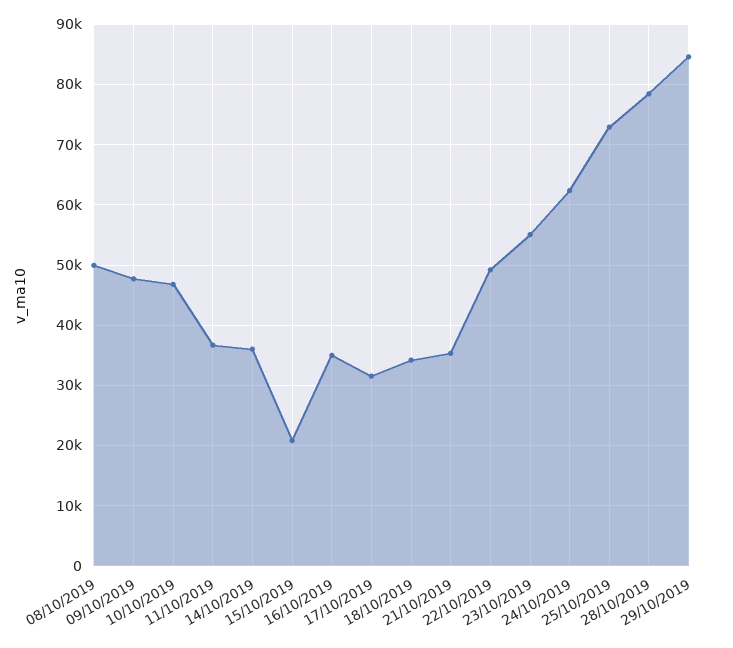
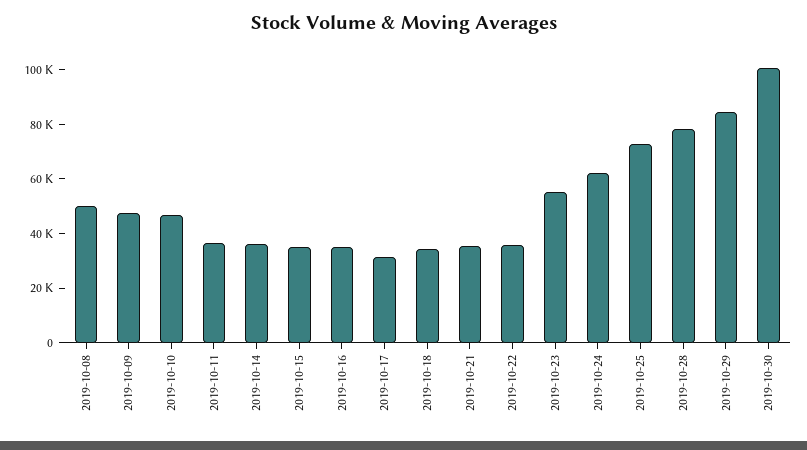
15/10/2019: 21000 -> 35000
22/10/2019: 49000 -> 35000
2019-10-30: none -> 100000

